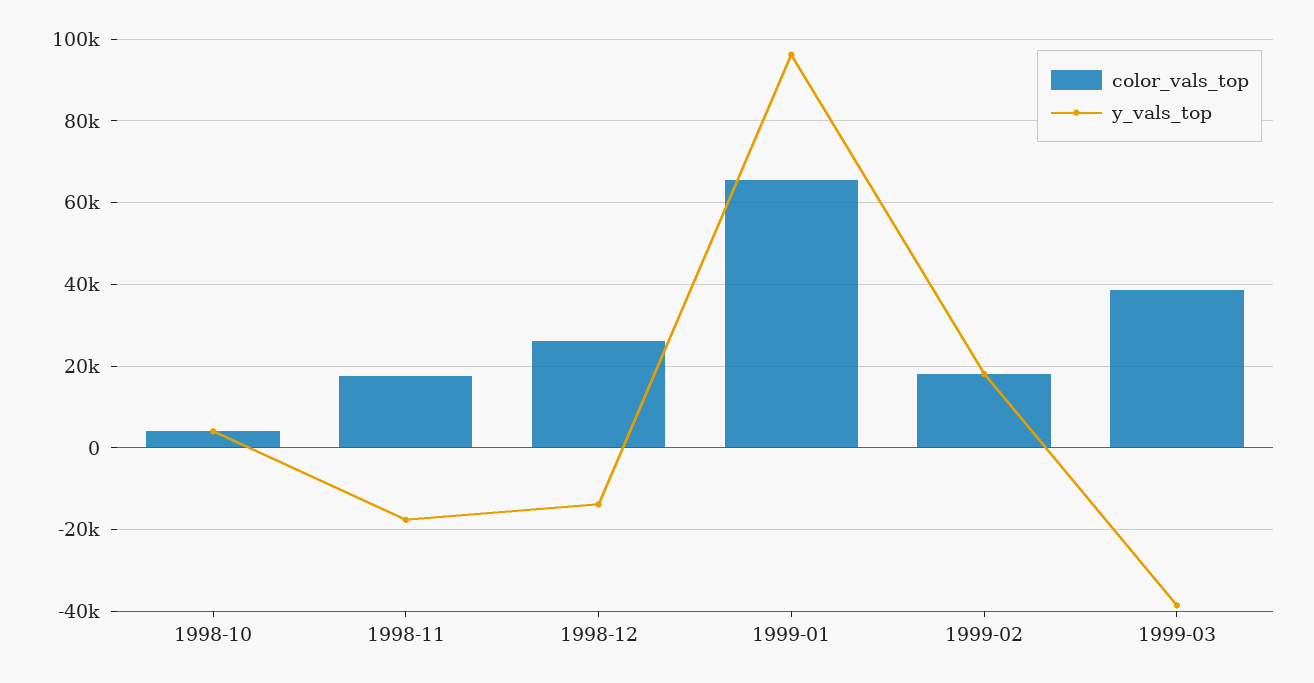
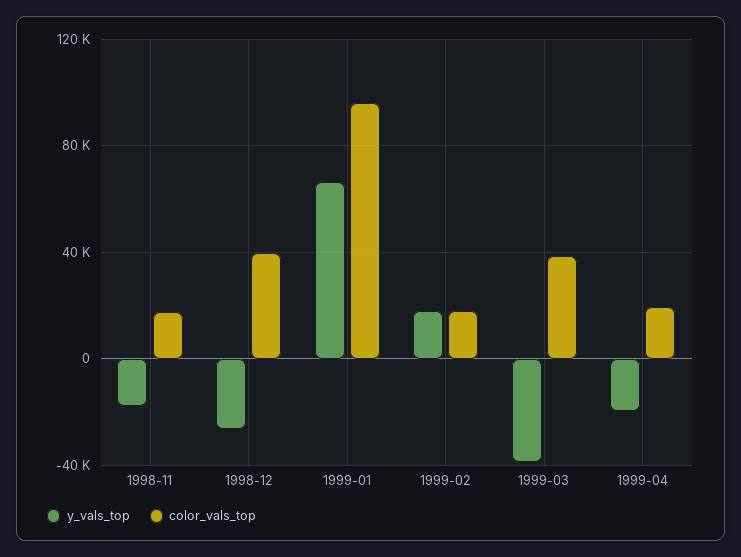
color_vals_top, 1998-10: 4000 -> none
y_vals_top, 1998-10: 4000 -> none
color_vals_top, 1998-12: 26000 -> 40000
y_vals_top, 1998-12: -14000 -> -25000
color_vals_top, 1999-01: 66000 -> 95000
y_vals_top, 1999-01: 96000 -> 65000
y_vals_top, 1999-04: none -> -20000
color_vals_top, 1999-04: none -> 20000

